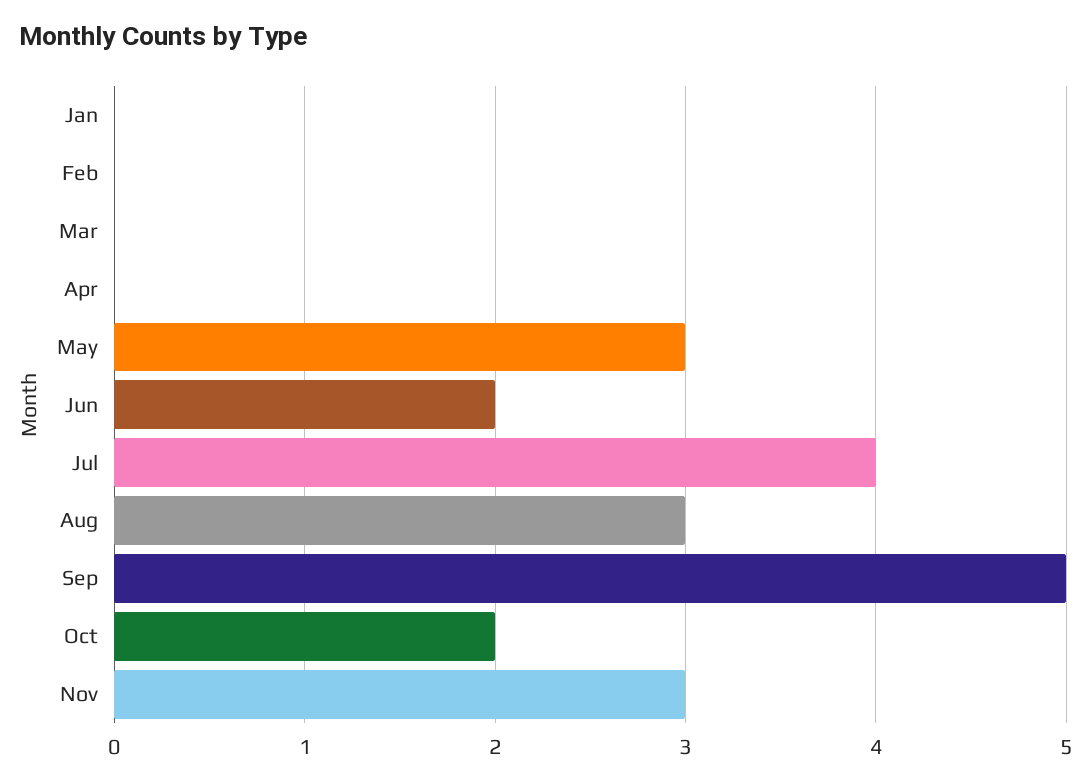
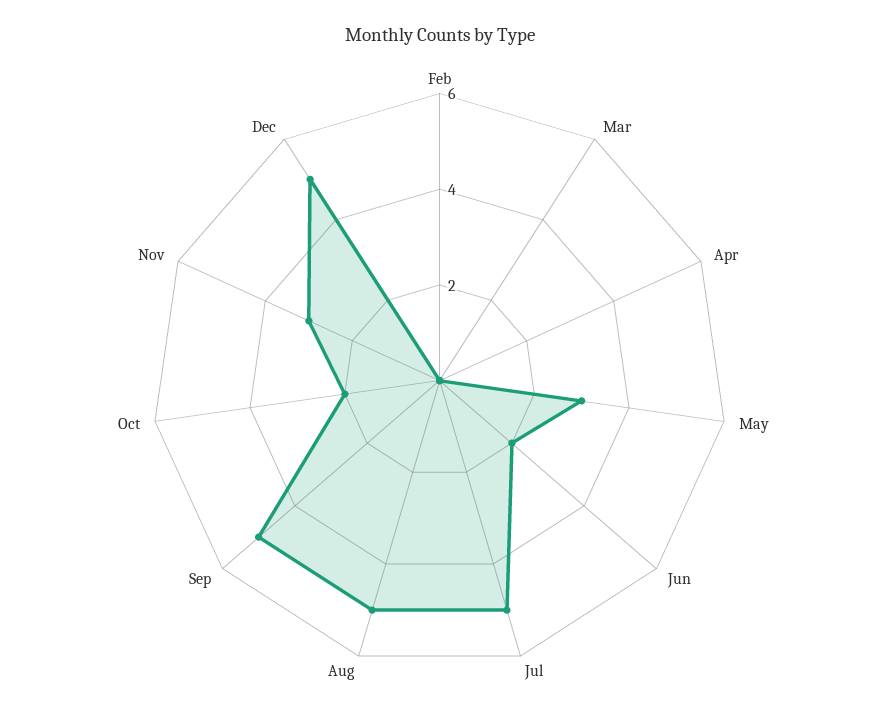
Jan: 0 -> none
Jul: 4 -> 5
Aug: 3 -> 5
Dec: none -> 5

